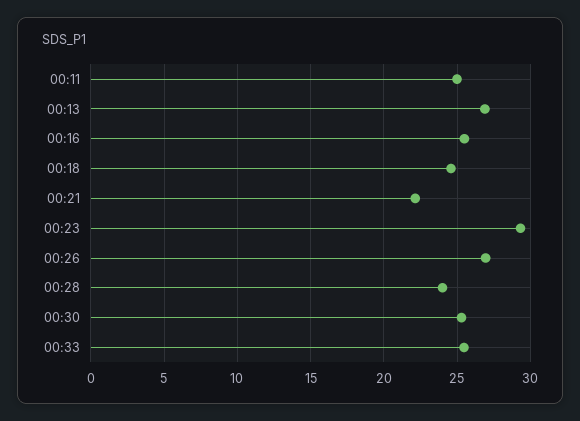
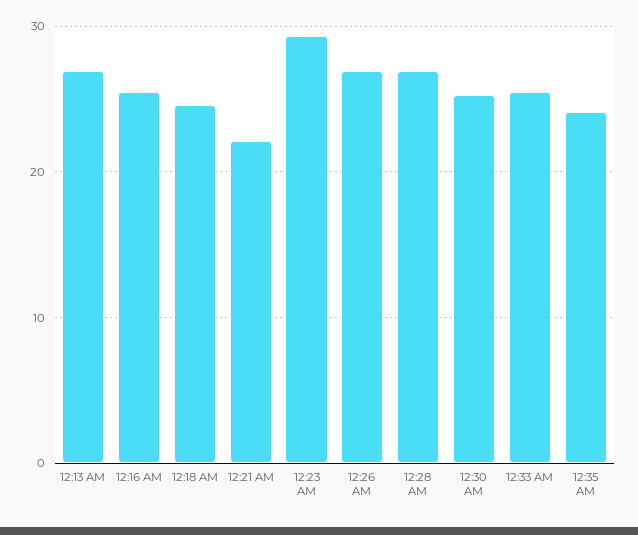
00:11: 25 -> none
00:28: 24 -> 27
12:35 AM: none -> 24

